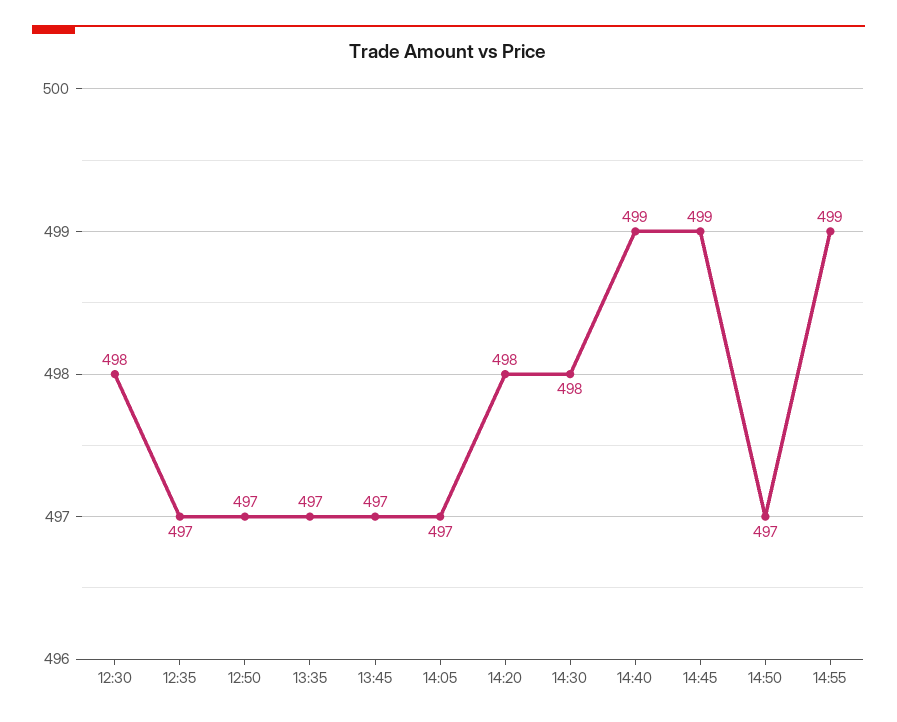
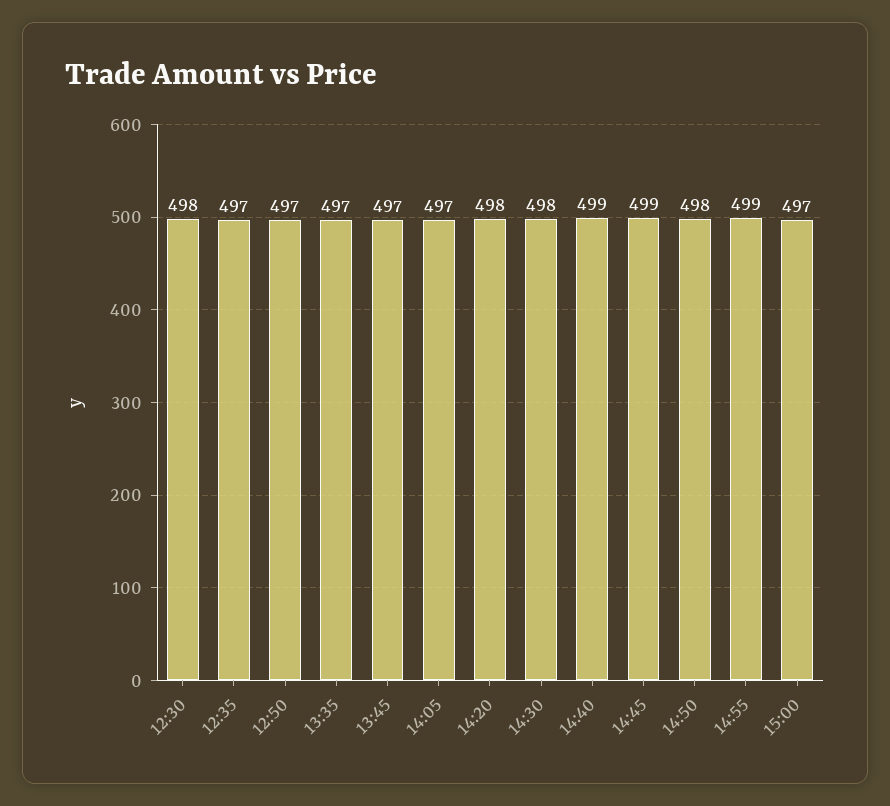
14:50: 497 -> 498
15:00: none -> 497

